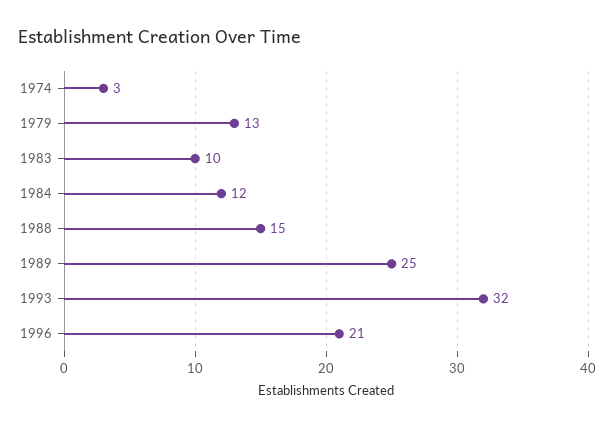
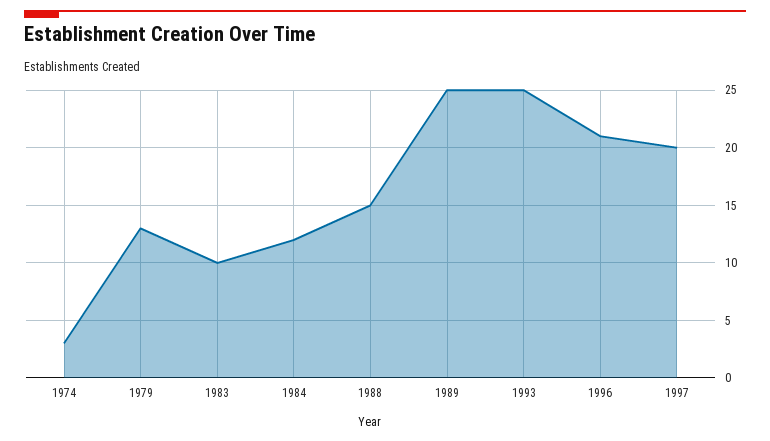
1993: 32 -> 25
1997: none -> 20

